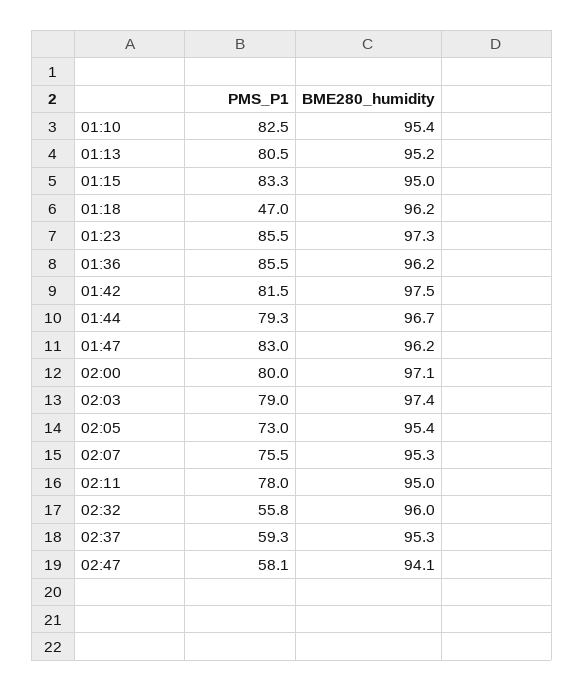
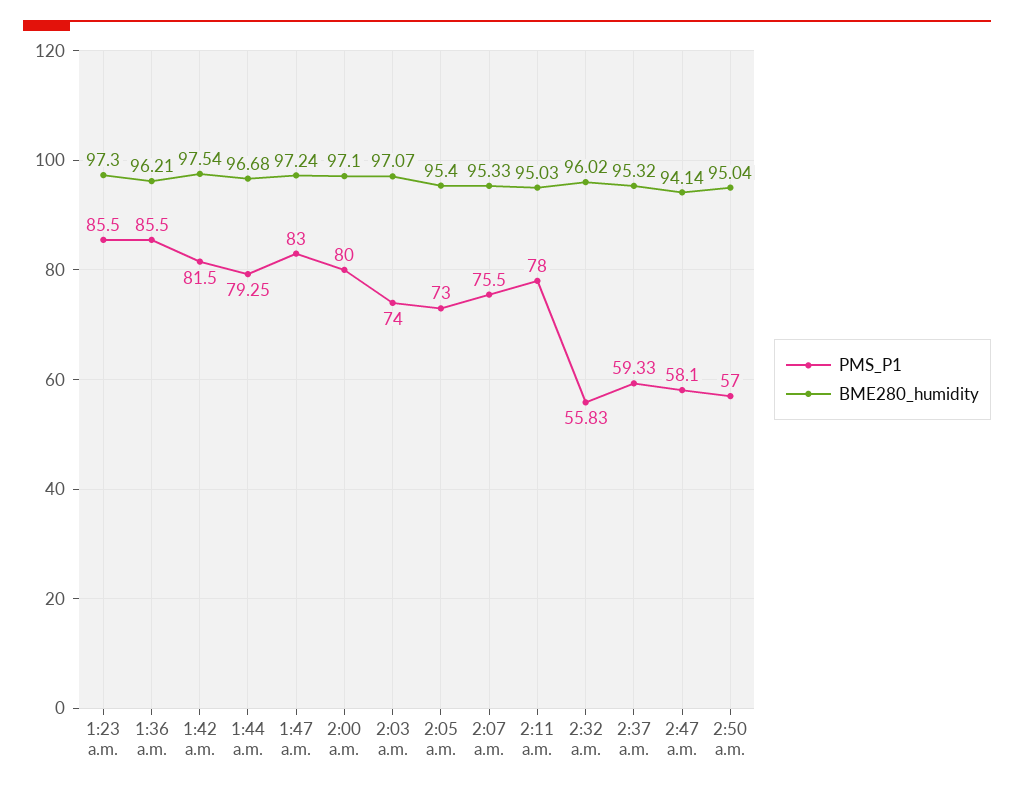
PMS_P1, 01:10: 82.5 -> none
BME280_humidity, 01:10: 95.4 -> none
PMS_P1, 01:13: 80.5 -> none
BME280_humidity, 01:13: 95.2 -> none
PMS_P1, 01:15: 83.3 -> none
BME280_humidity, 01:15: 95 -> none
PMS_P1, 01:18: 47 -> none
BME280_humidity, 01:18: 96.2 -> none
BME280_humidity, 01:47: 96.2 -> 97.24
PMS_P1, 02:03: 79 -> 74
BME280_humidity, 02:03: 97.4 -> 97.07
PMS_P1, 2:50 a.m.: none -> 57
BME280_humidity, 2:50 a.m.: none -> 95.04

